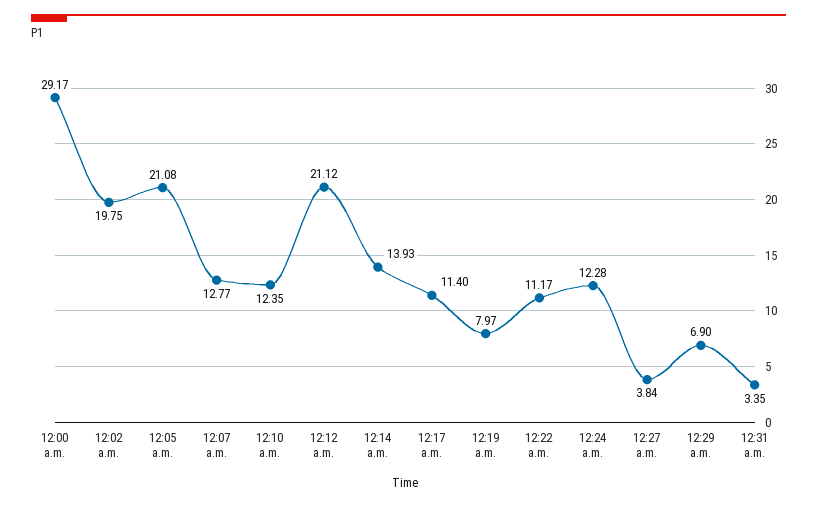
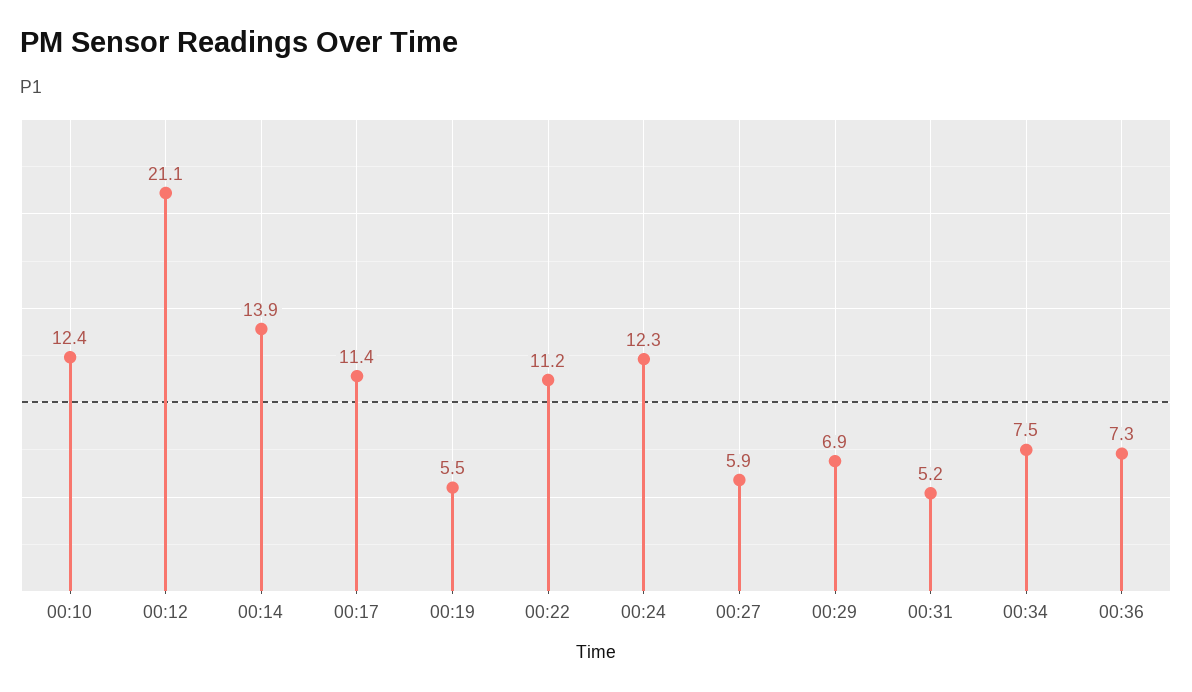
12:00 a.m.: 29.17 -> none
12:02 a.m.: 19.75 -> none
12:05 a.m.: 21.08 -> none
12:07 a.m.: 12.77 -> none
12:19 a.m.: 7.97 -> 5.5
12:27 a.m.: 3.84 -> 5.9
12:31 a.m.: 3.35 -> 5.2
00:34: none -> 7.5
00:36: none -> 7.3

